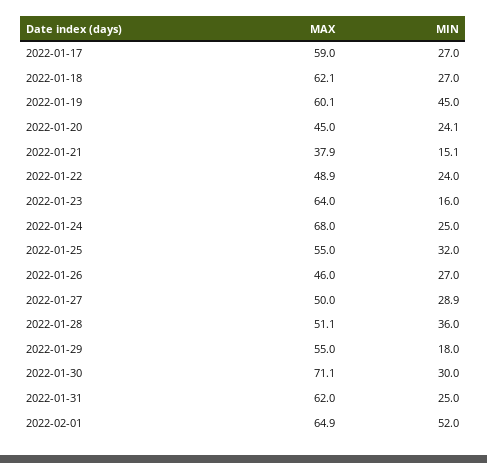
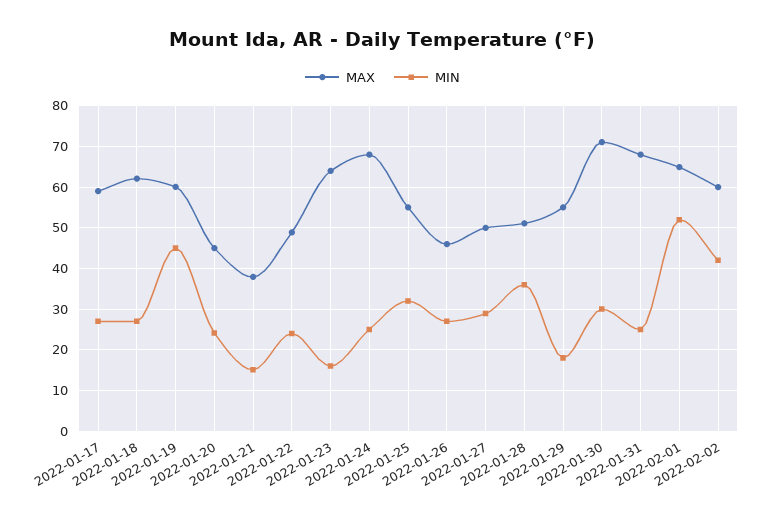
MAX, 2022-01-31: 62 -> 68
MAX, 2022-02-02: none -> 60
MIN, 2022-02-02: none -> 42

